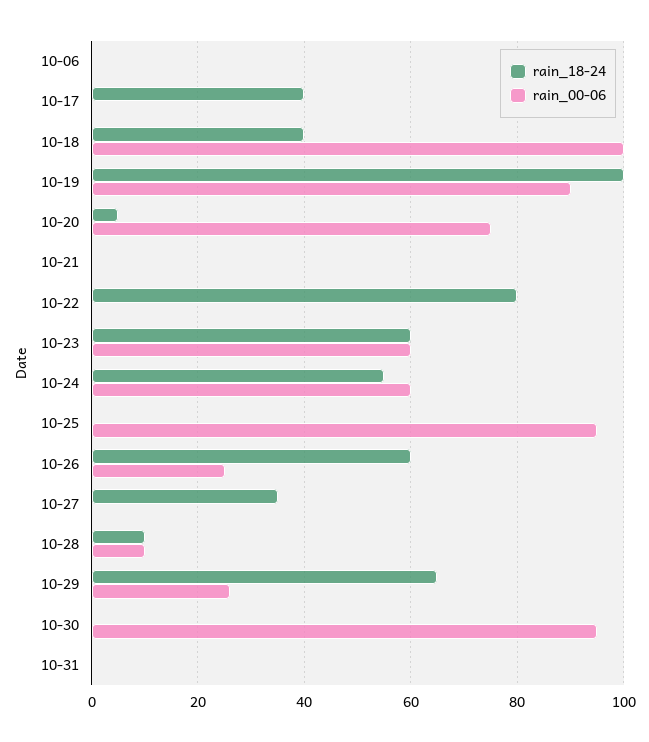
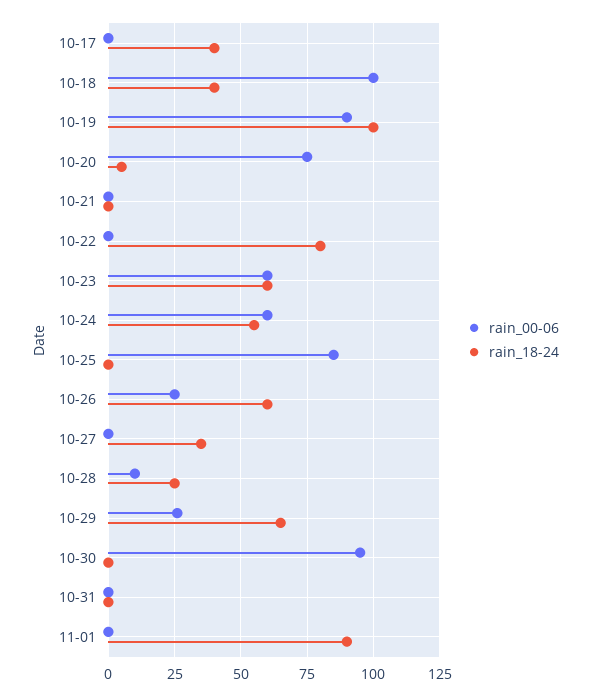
rain_18-24, 10-06: 0 -> none
rain_00-06, 10-06: 0 -> none
rain_00-06, 10-25: 95 -> 85
rain_18-24, 10-28: 10 -> 25
rain_00-06, 11-01: none -> 0
rain_18-24, 11-01: none -> 90

